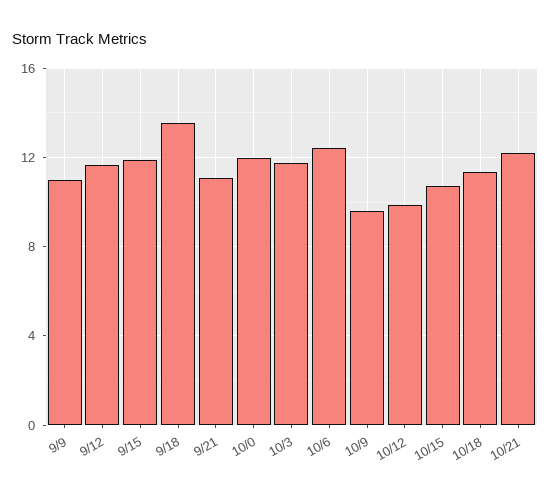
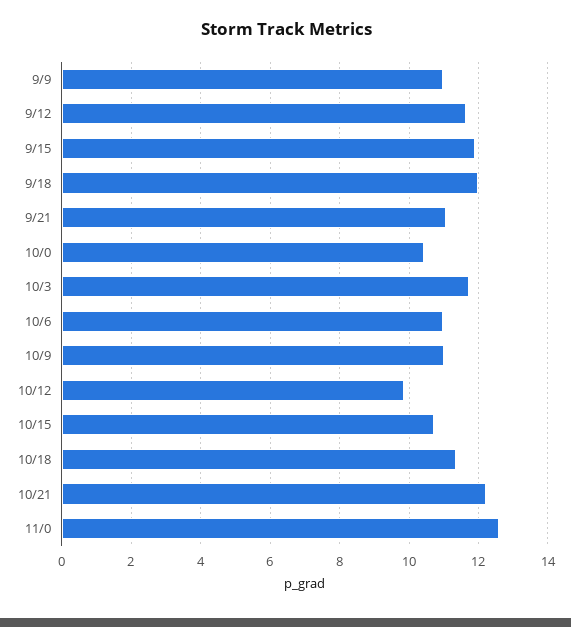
9/18: 13.5 -> 12
10/0: 12 -> 10.4
10/6: 12.5 -> 11
10/9: 9.5 -> 11
11/0: none -> 12.6

